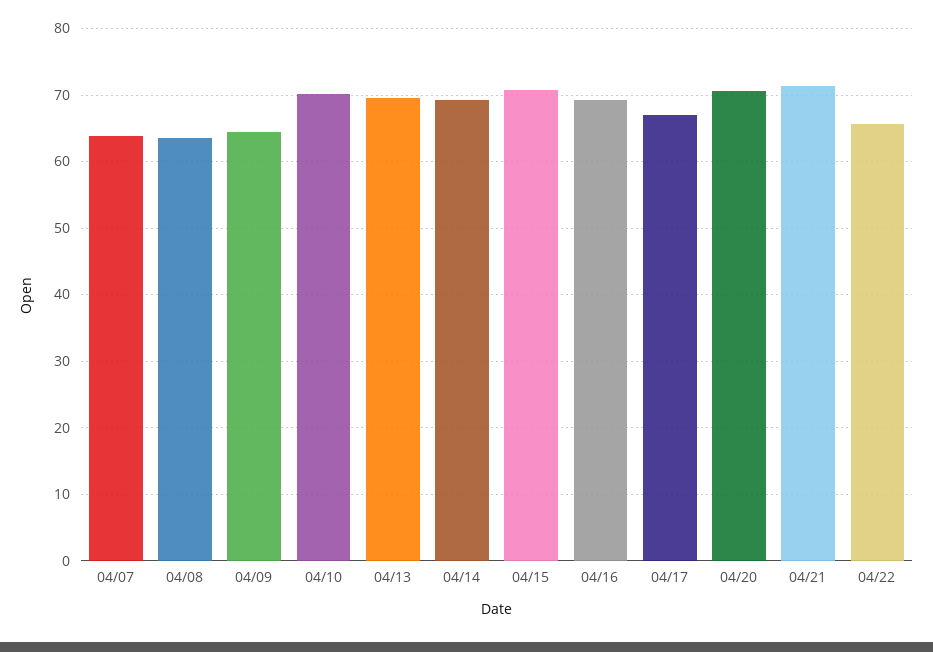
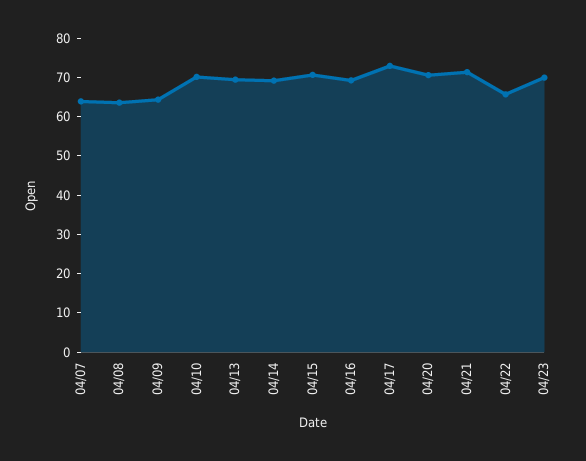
04/17: 67 -> 72.5
04/23: none -> 70

